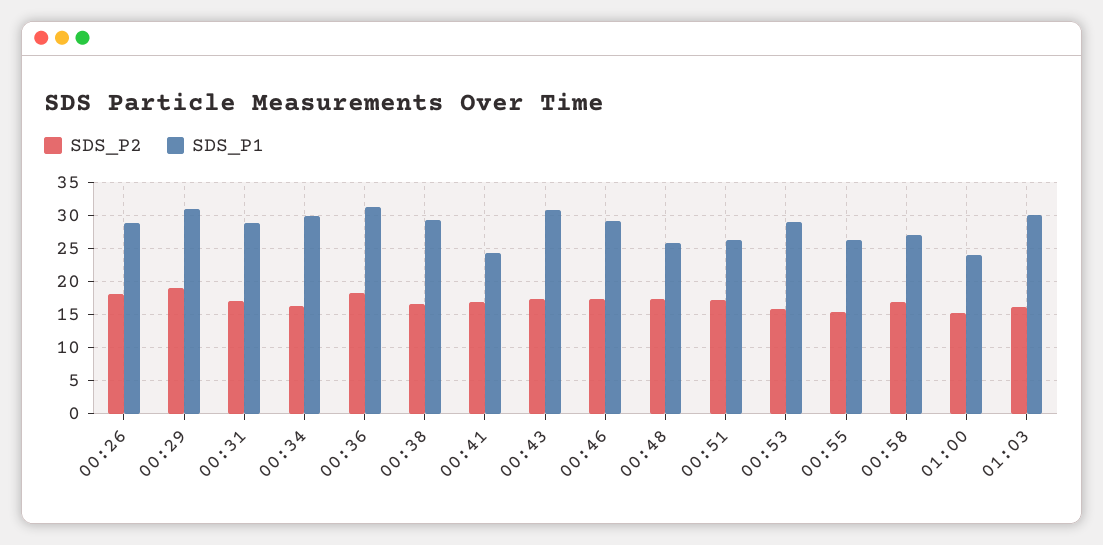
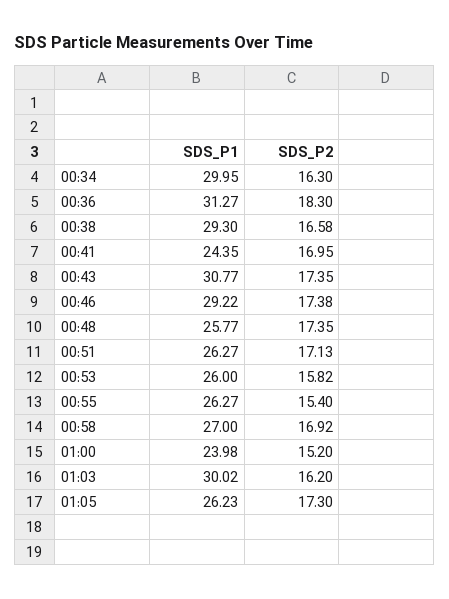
SDS_P2, 00:26: 18 -> none
SDS_P1, 00:26: 29 -> none
SDS_P2, 00:29: 19 -> none
SDS_P1, 00:29: 31 -> none
SDS_P2, 00:31: 17 -> none
SDS_P1, 00:31: 29 -> none
SDS_P1, 00:53: 29 -> 26
SDS_P1, 01:05: none -> 26.23
SDS_P2, 01:05: none -> 17.3

